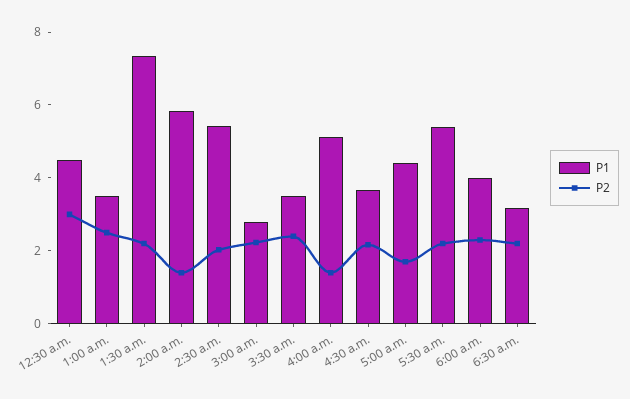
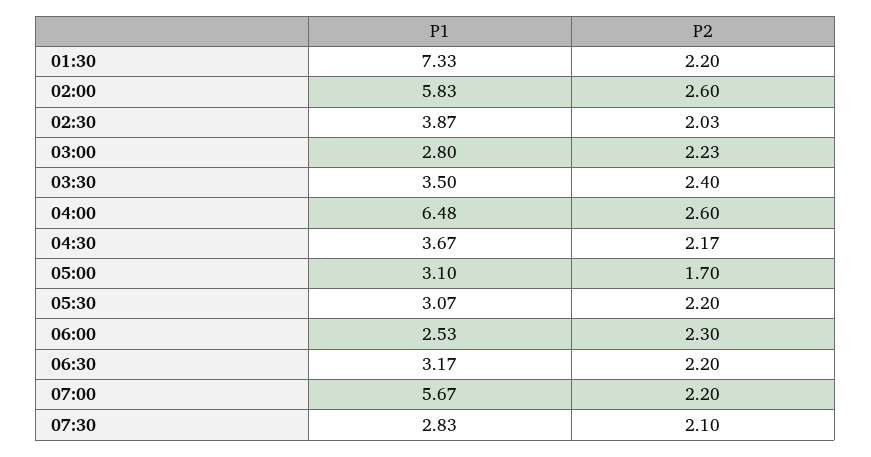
P1, 12:30 a.m.: 4.5 -> none
P2, 12:30 a.m.: 3 -> none
P1, 1:00 a.m.: 3.5 -> none
P2, 1:00 a.m.: 2.5 -> none
P2, 2:00 a.m.: 1.5 -> 2.6
P1, 2:30 a.m.: 5.5 -> 3.87
P1, 4:00 a.m.: 5 -> 6.48
P2, 4:00 a.m.: 1.5 -> 2.6
P1, 5:00 a.m.: 4.5 -> 3.1
P1, 5:30 a.m.: 5.5 -> 3.07
P1, 6:00 a.m.: 4 -> 2.53
P1, 07:00: none -> 5.67
P2, 07:00: none -> 2.2
P1, 07:30: none -> 2.83
P2, 07:30: none -> 2.1

